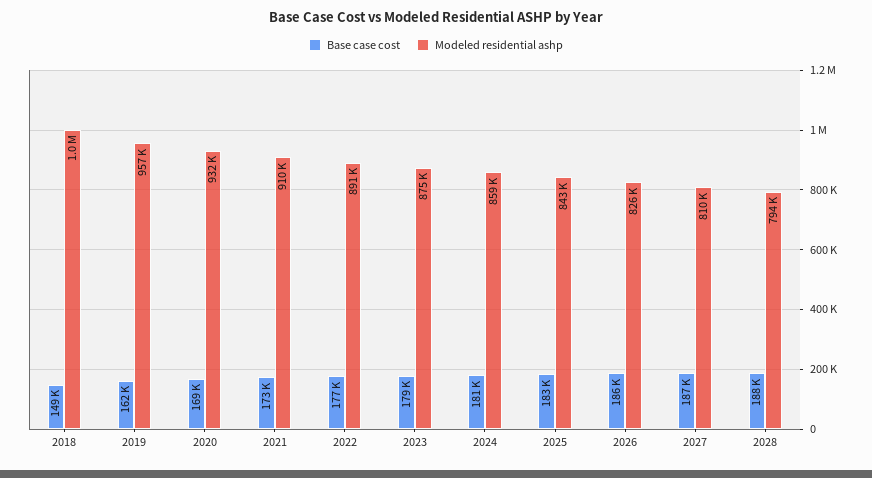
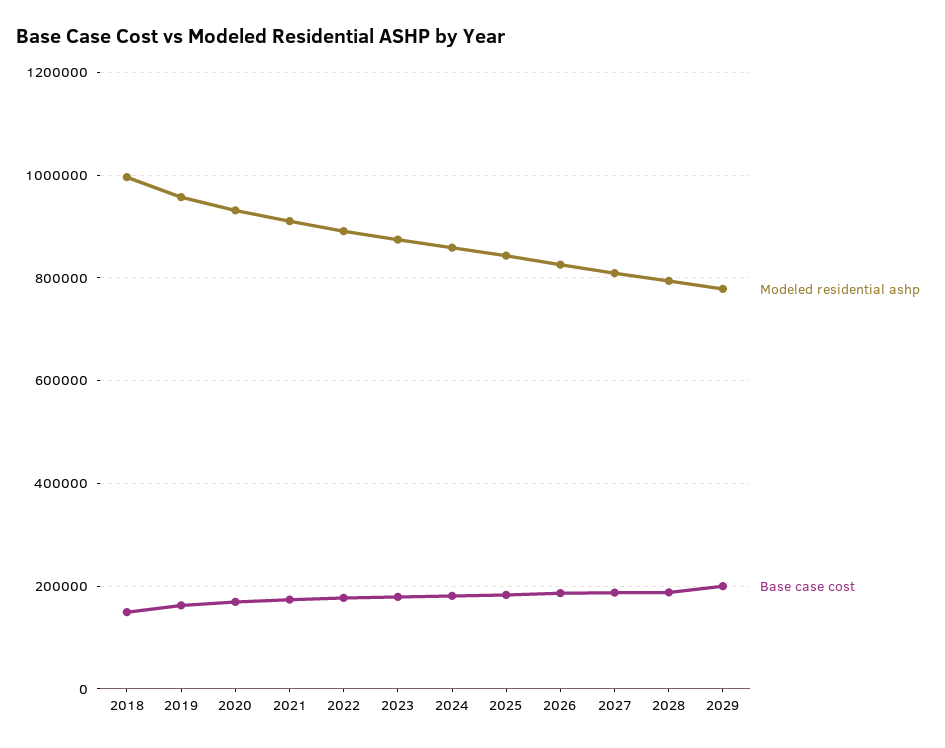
Modeled residential ashp, 2029: none -> 780000
Base case cost, 2029: none -> 200000

